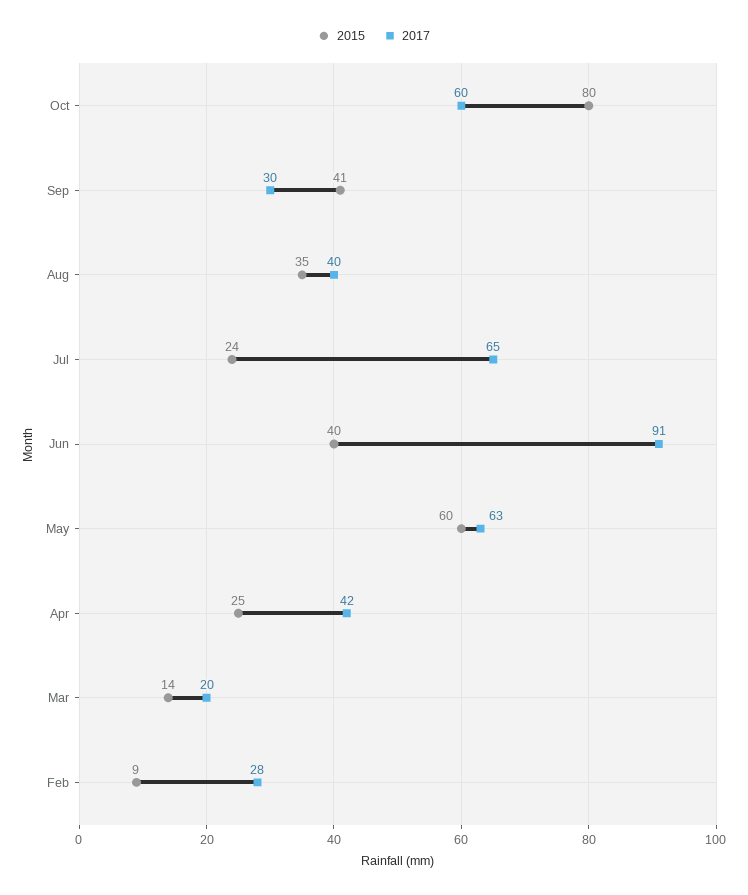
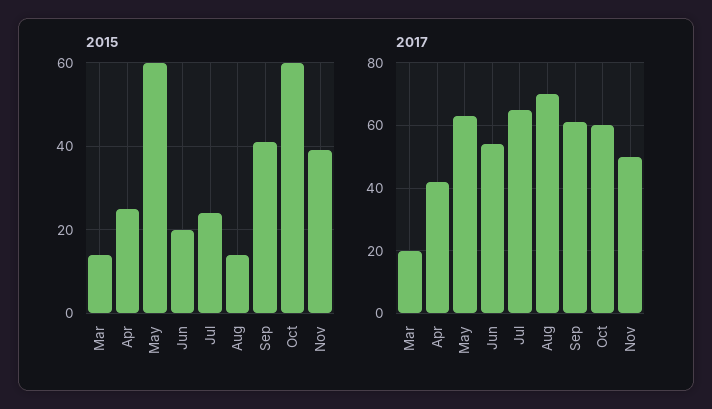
2015, Oct: 80 -> 60
2017, Sep: 30 -> 60
2015, Aug: 35 -> 15
2017, Aug: 40 -> 70
2015, Jun: 40 -> 20
2017, Jun: 91 -> 55
2015, Feb: 9 -> none
2017, Feb: 28 -> none
2015, Nov: none -> 40
2017, Nov: none -> 50

